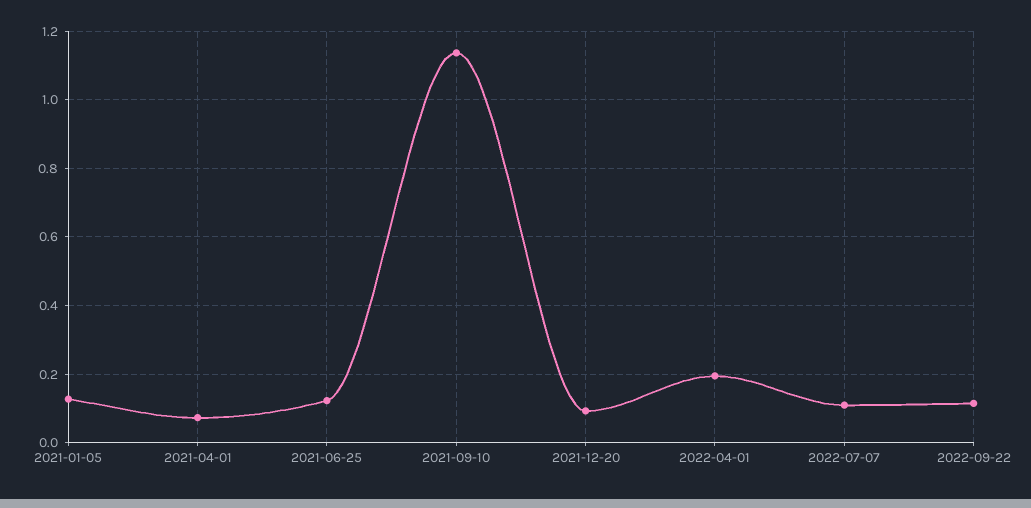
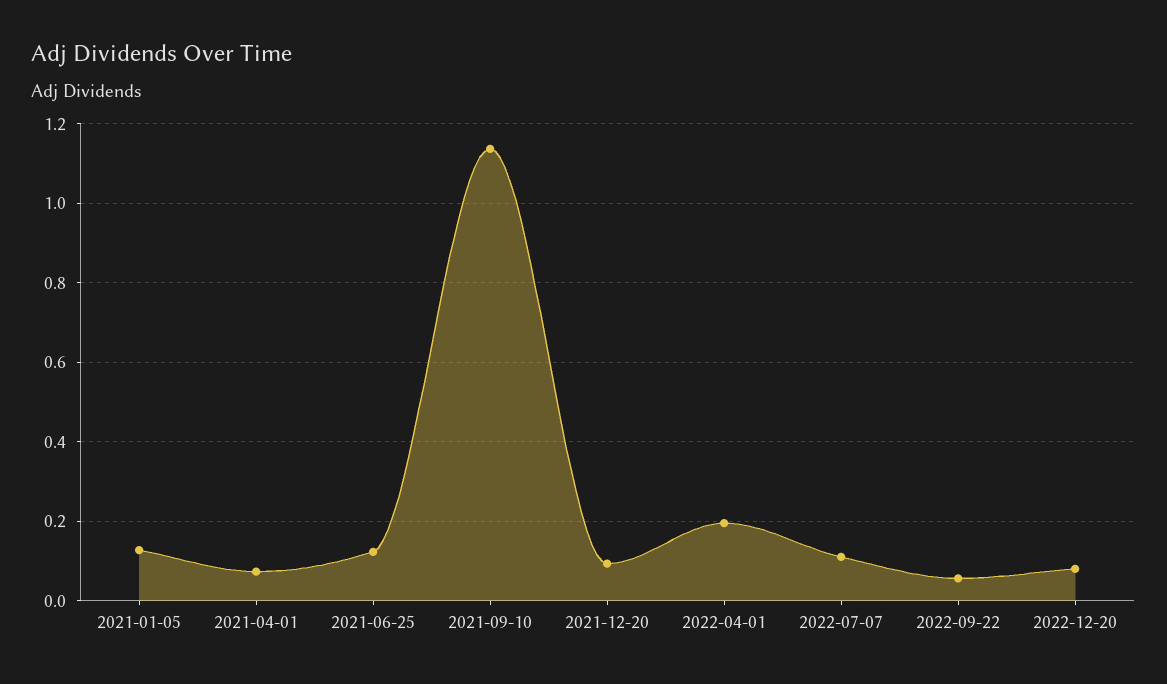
2022-09-22: 0.12 -> 0.06
2022-12-20: none -> 0.08

